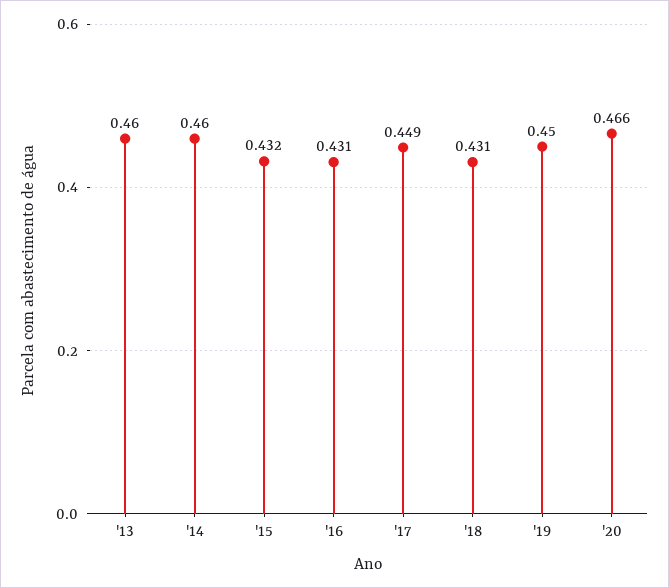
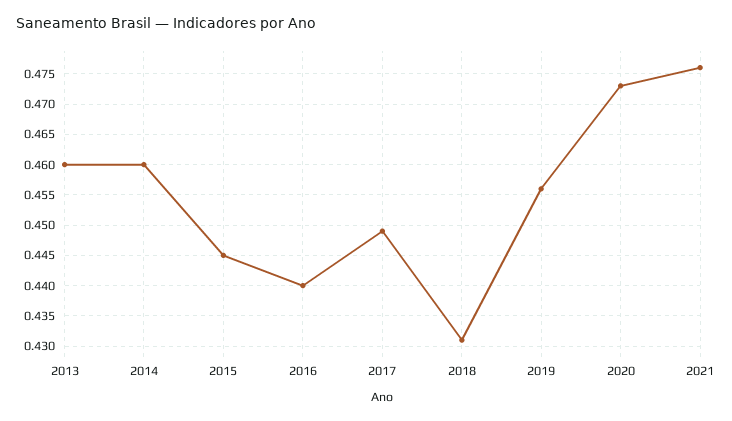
'15: 0.432 -> 0.445
'16: 0.431 -> 0.44
'19: 0.45 -> 0.456
'20: 0.466 -> 0.473
2021: none -> 0.476

